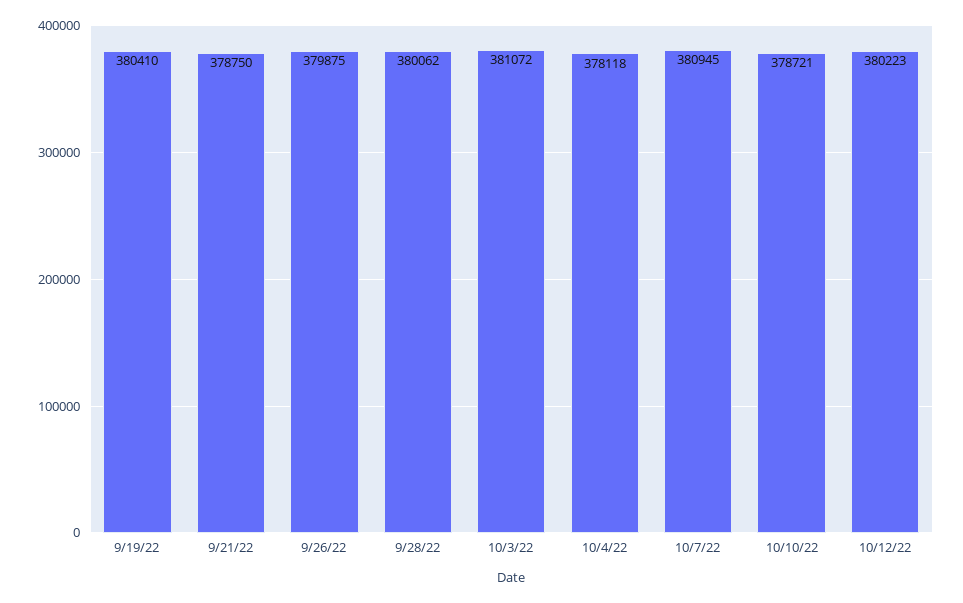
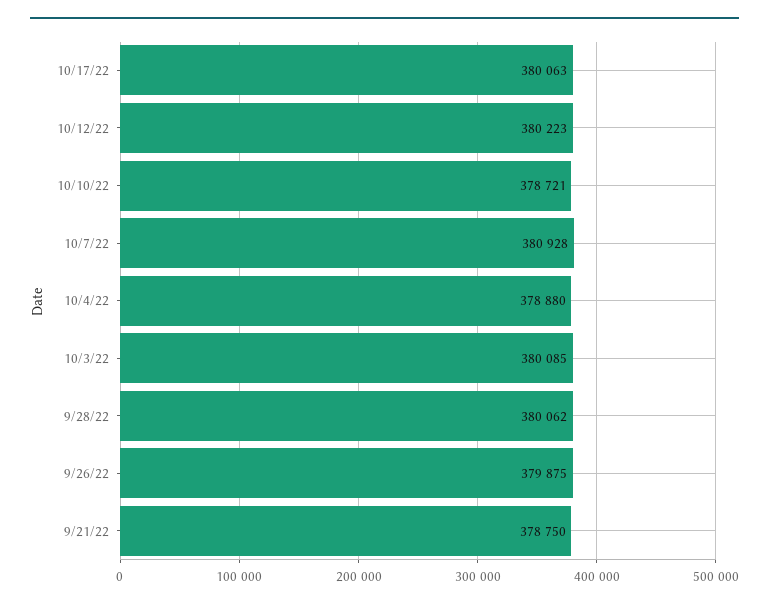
9/19/22: 380410 -> none
10/3/22: 381072 -> 380085
10/4/22: 378118 -> 378880
10/7/22: 380945 -> 380928
10/17/22: none -> 380063

